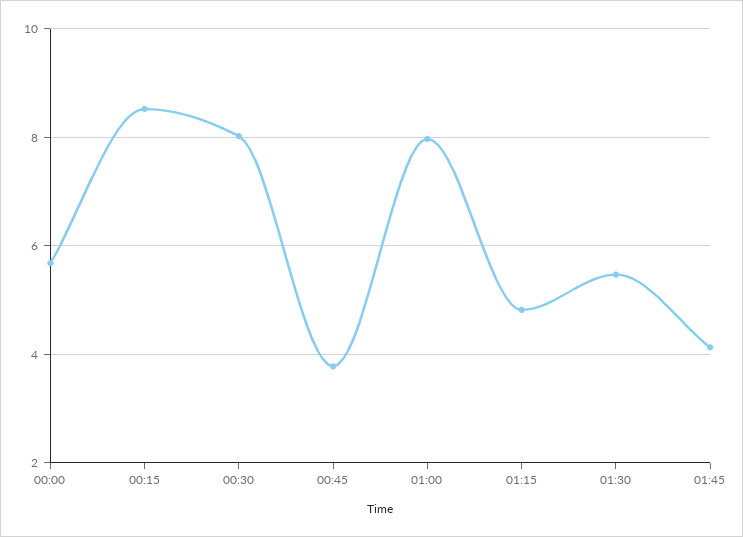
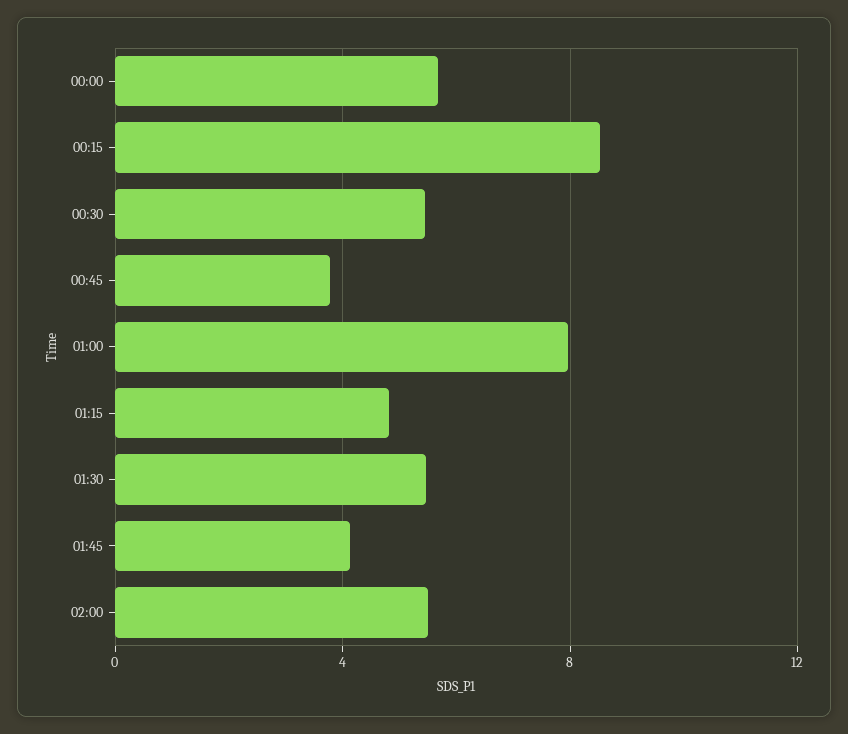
00:30: 8 -> 5.5
02:00: none -> 5.5

